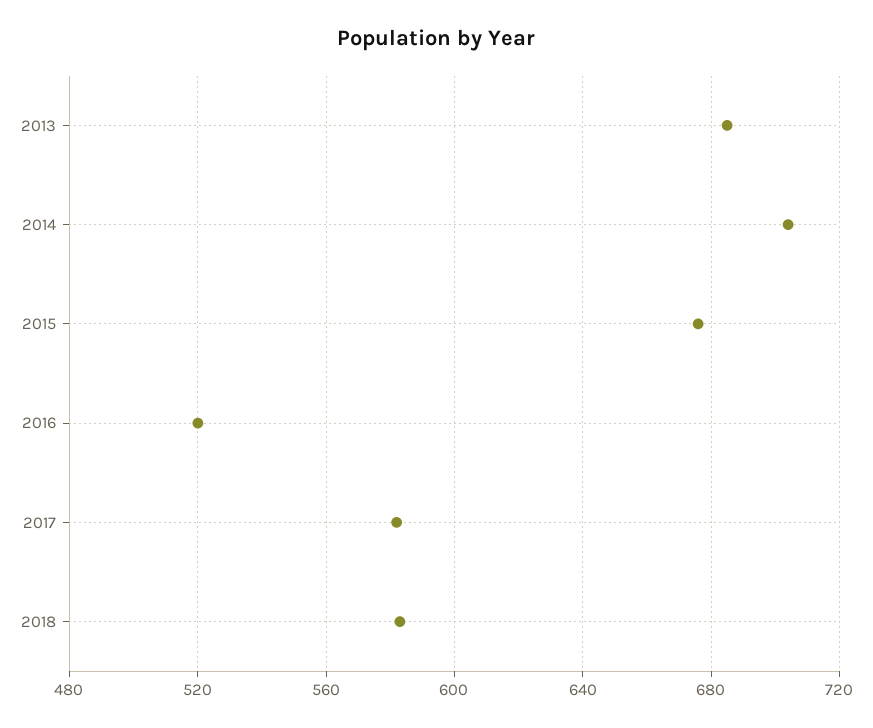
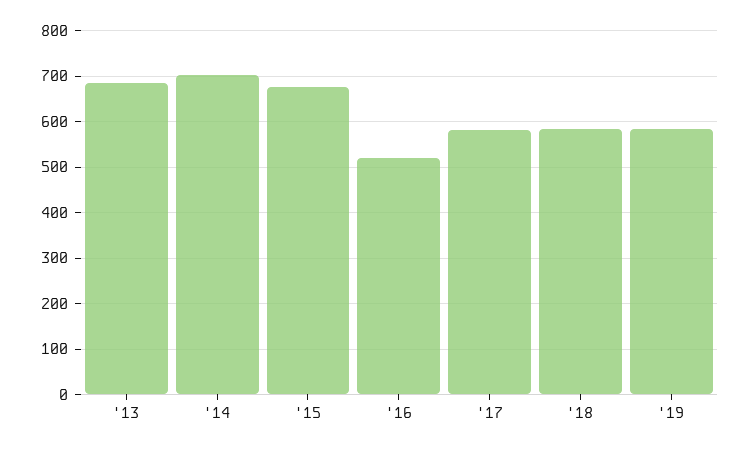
'19: none -> 580

